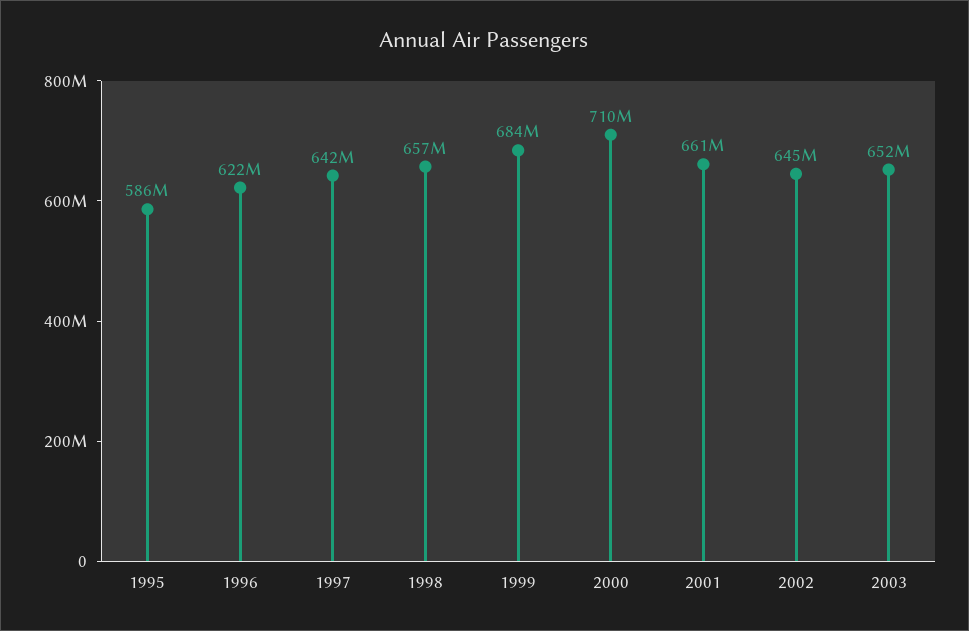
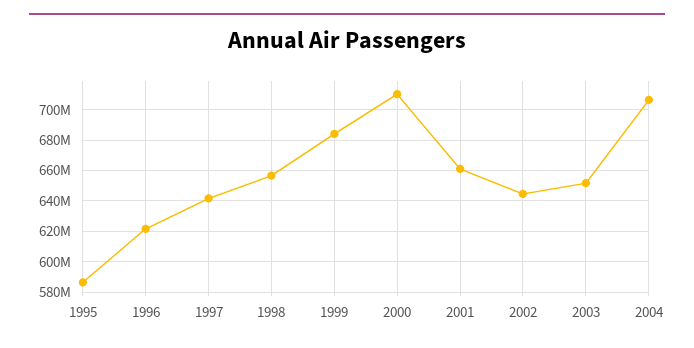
2004: none -> 705000000

